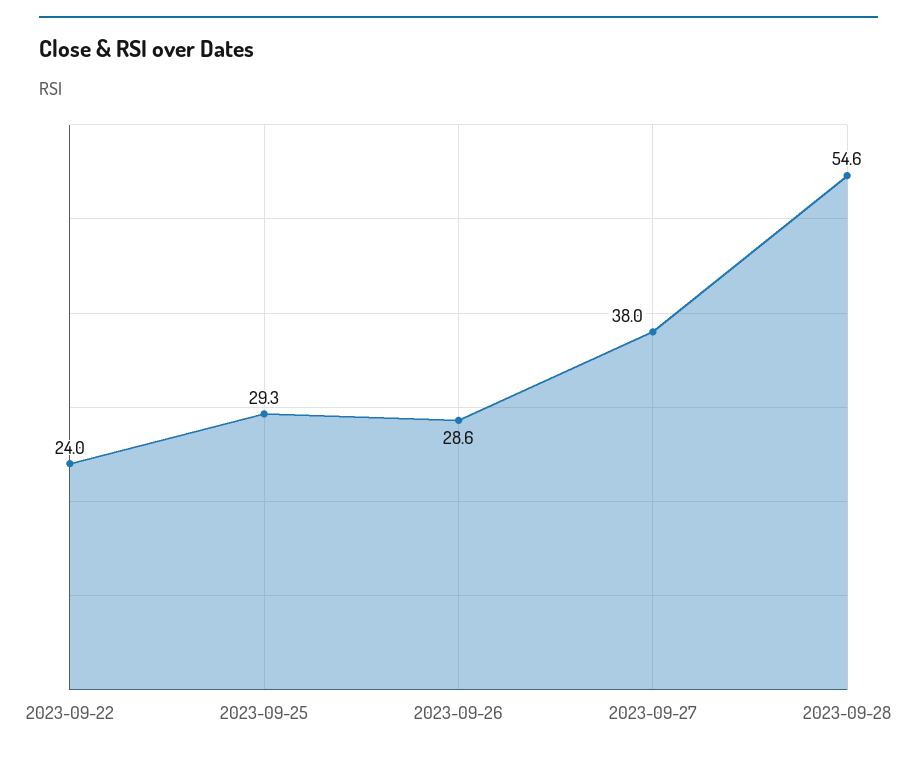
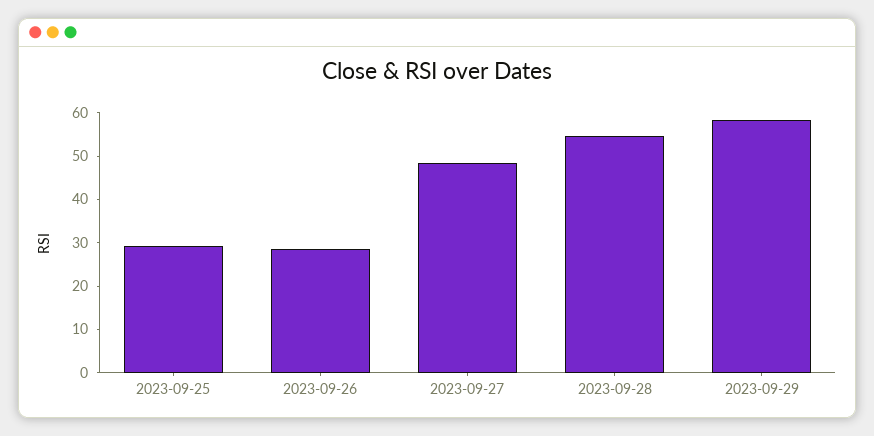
2023-09-22: 24 -> none
2023-09-27: 38 -> 48
2023-09-29: none -> 58

